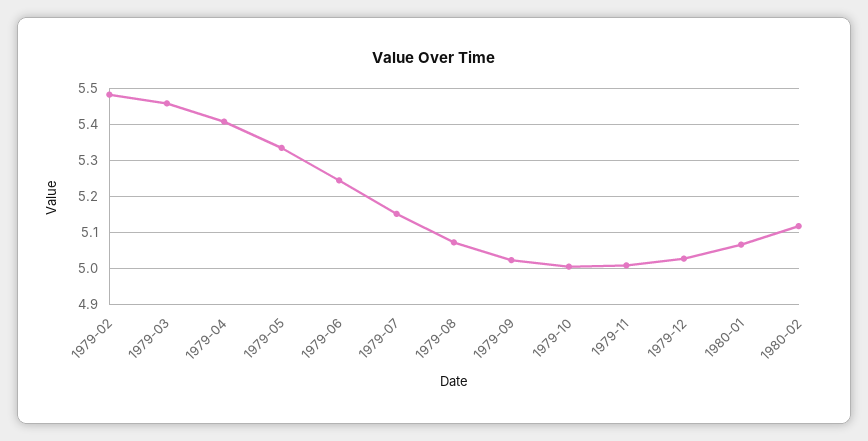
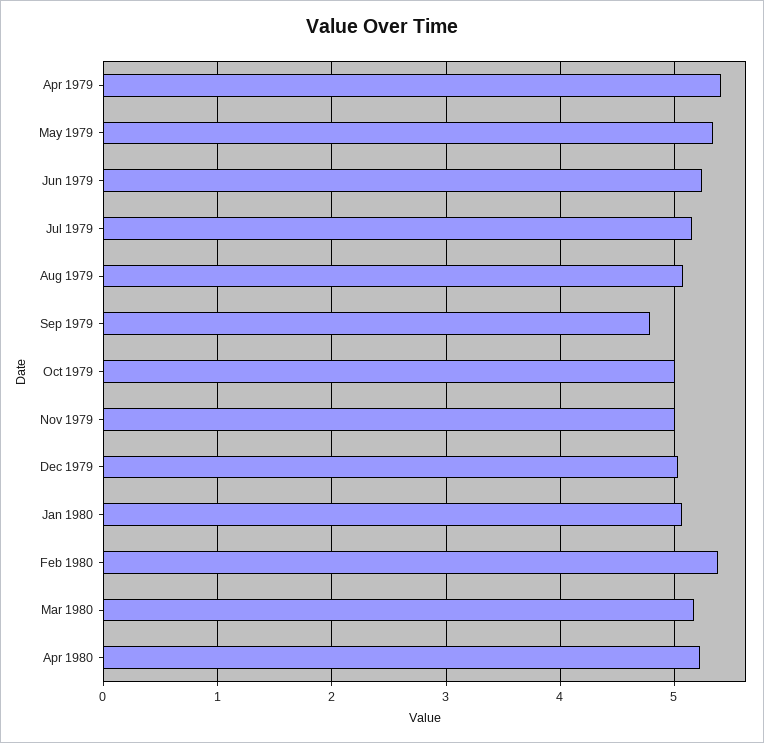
1979-02: 5.48 -> none
1979-03: 5.46 -> none
1979-09: 5.02 -> 4.8
1980-02: 5.12 -> 5.4
Mar 1980: none -> 5.2
Apr 1980: none -> 5.2

